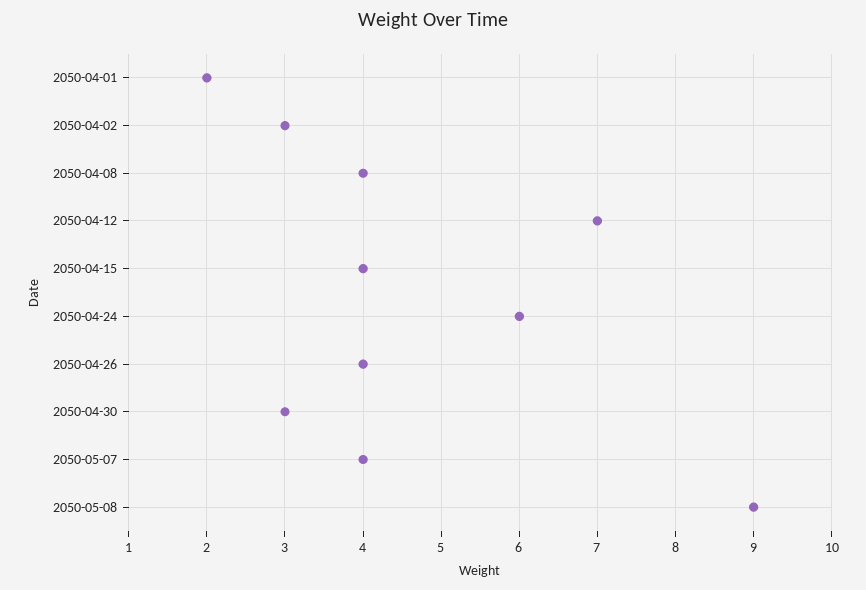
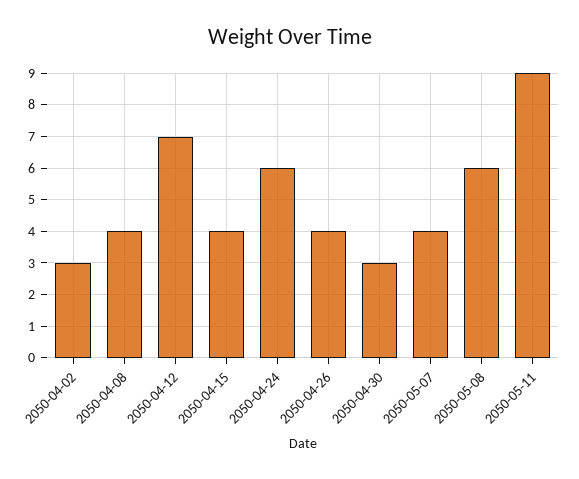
2050-04-01: 2 -> none
2050-05-08: 9 -> 6
2050-05-11: none -> 9

